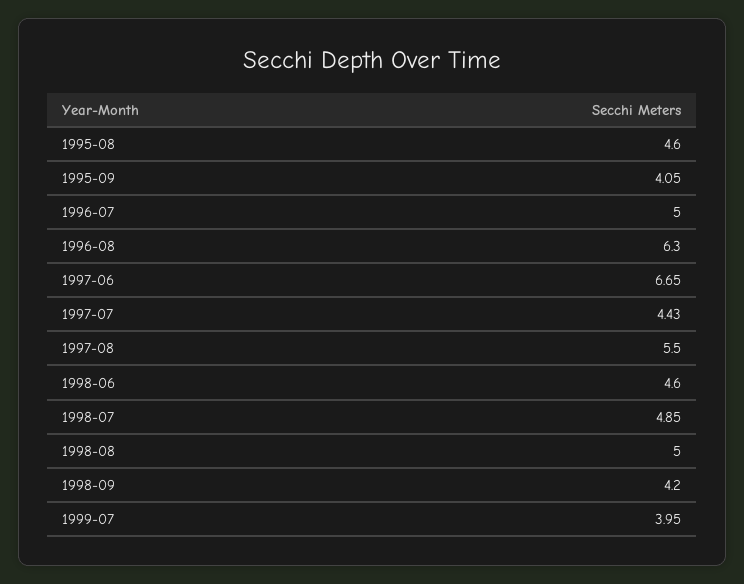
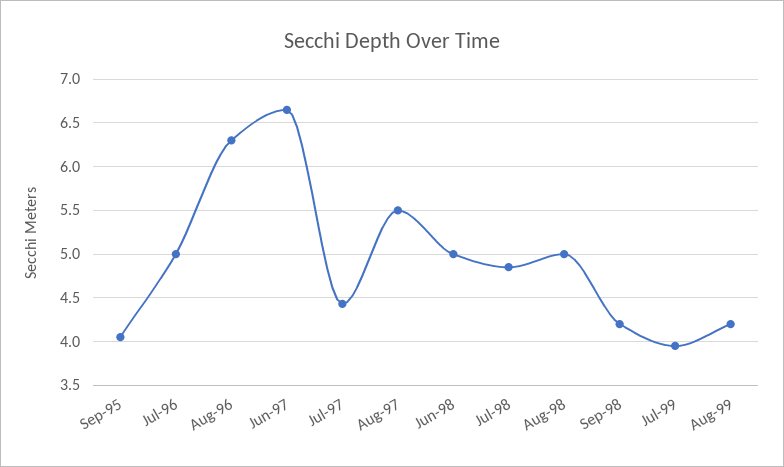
1995-08: 4.6 -> none
1998-06: 4.6 -> 5
Aug-99: none -> 4.2

